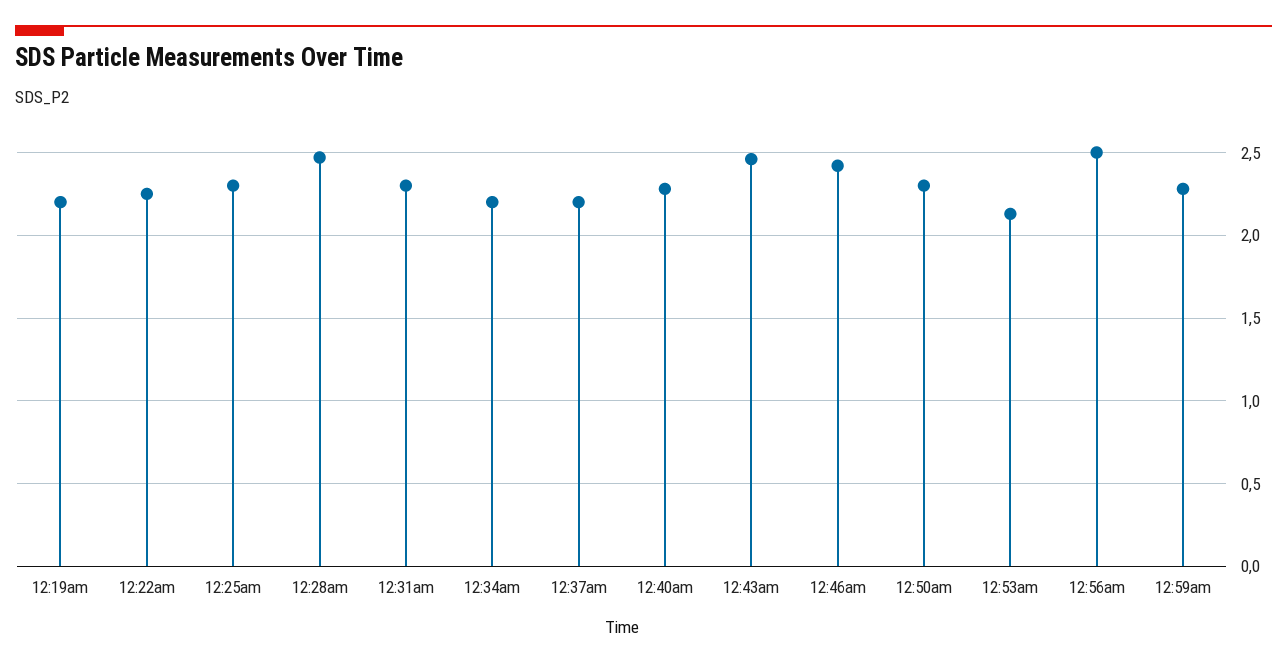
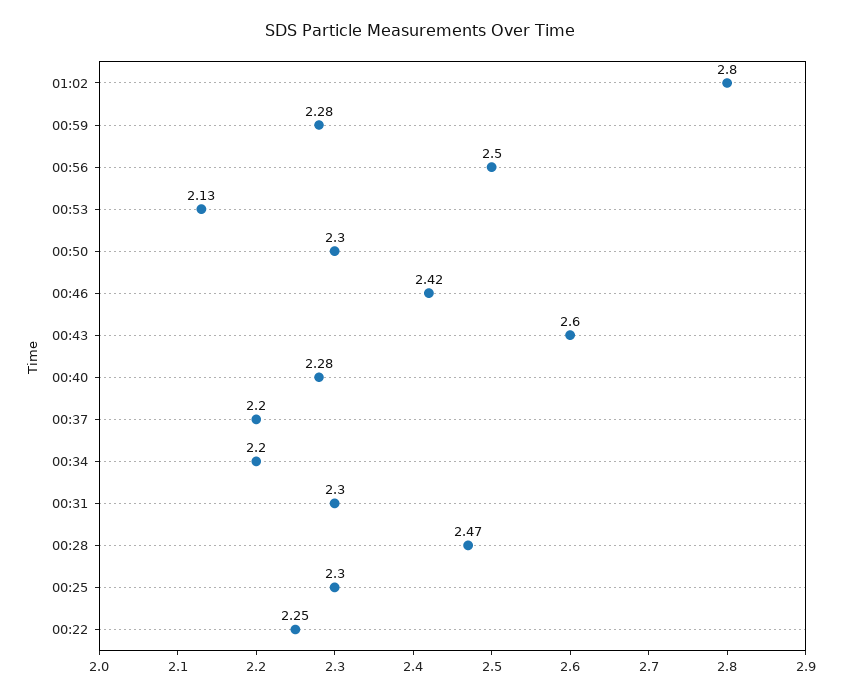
12:19am: 2.2 -> none
12:43am: 2.45 -> 2.6
01:02: none -> 2.8

